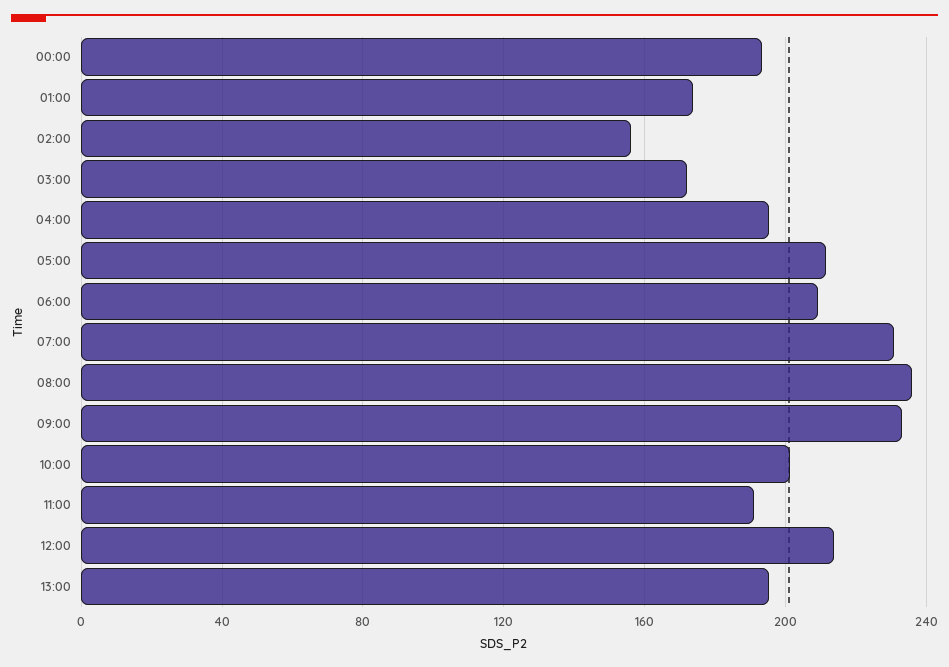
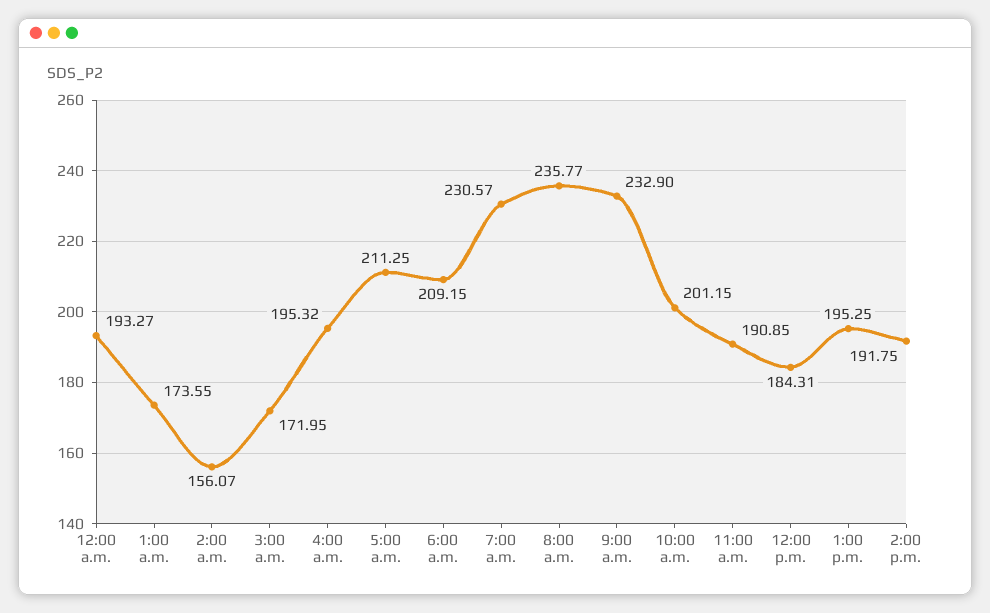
12:00: 215 -> 184.31
2:00 p.m.: none -> 191.75

